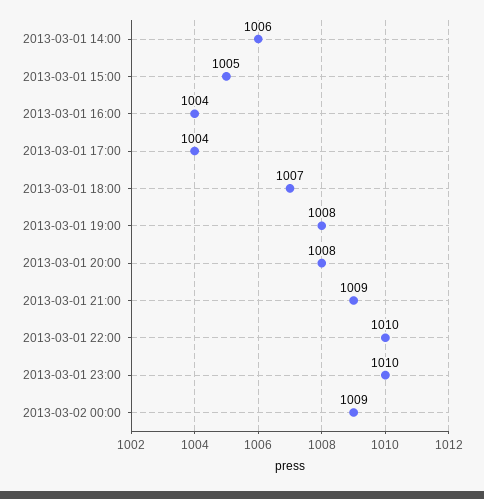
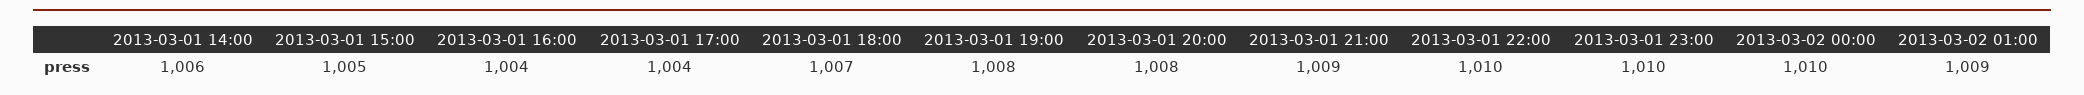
2013-03-02 00:00: 1009 -> 1010
2013-03-02 01:00: none -> 1009

